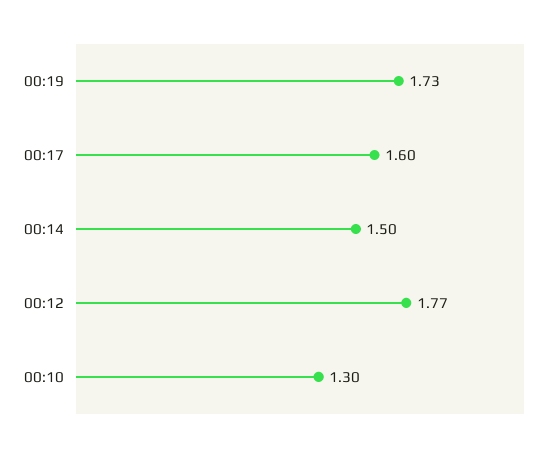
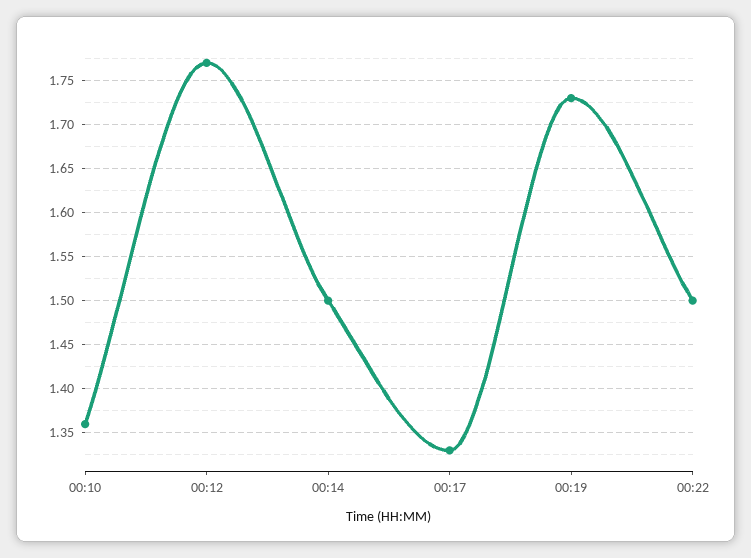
00:17: 1.6 -> 1.33
00:10: 1.3 -> 1.36
00:22: none -> 1.5

